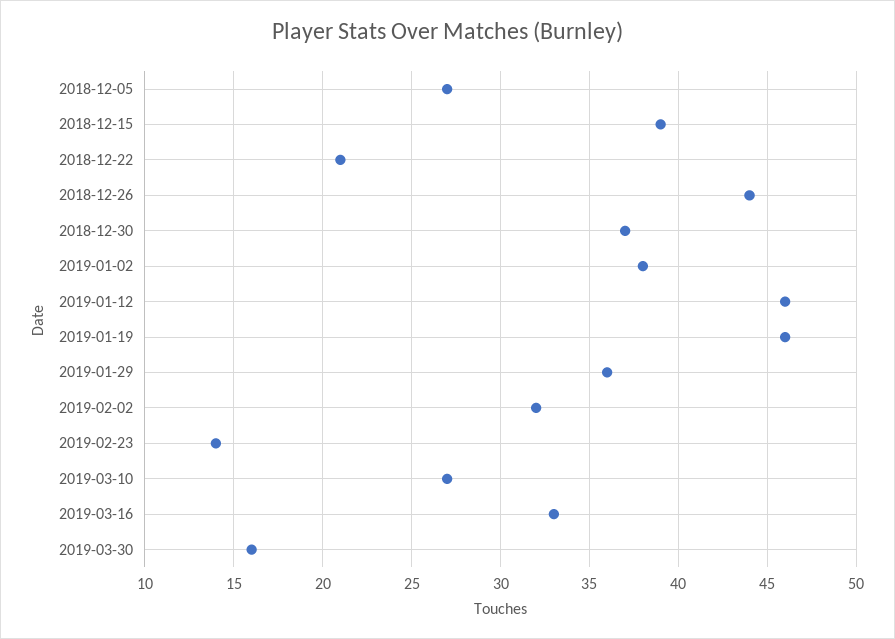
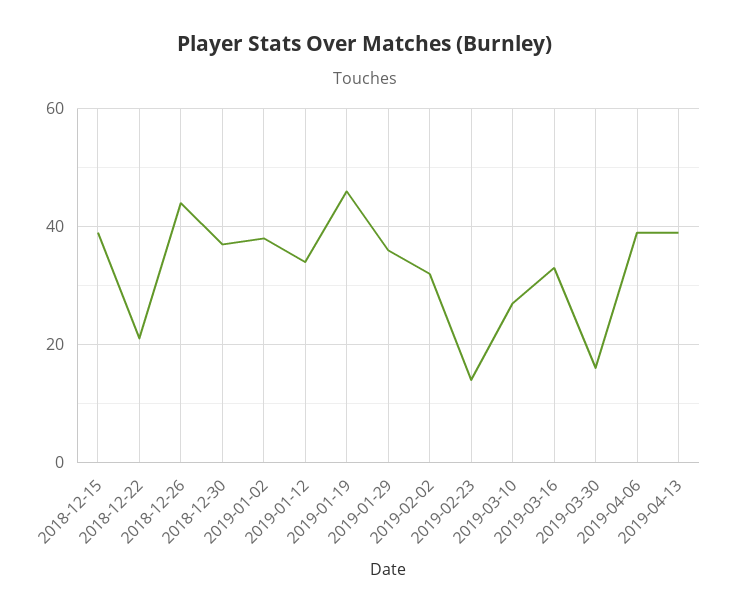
2018-12-05: 27 -> none
2019-01-12: 46 -> 35
2019-04-06: none -> 40
2019-04-13: none -> 40

